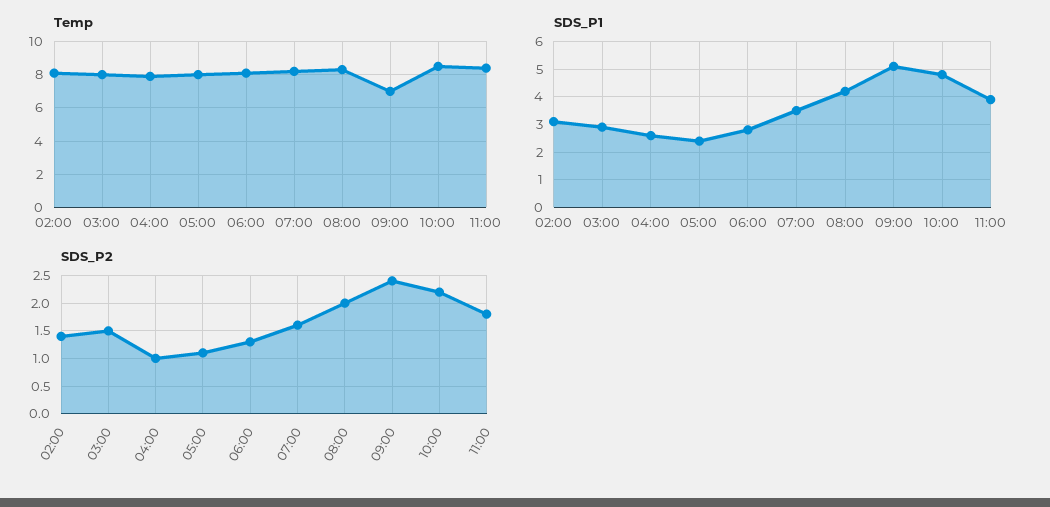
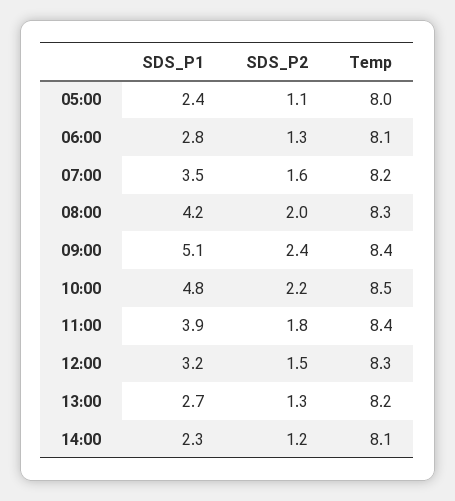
Temp, 02:00: 8 -> none
Temp, 03:00: 8 -> none
Temp, 04:00: 8 -> none
Temp, 09:00: 7 -> 8.4
SDS_P1, 02:00: 3 -> none
SDS_P1, 03:00: 3 -> none
SDS_P1, 04:00: 2.5 -> none
SDS_P2, 02:00: 1.5 -> none
SDS_P2, 03:00: 1.5 -> none
SDS_P2, 04:00: 1 -> none
SDS_P1, 12:00: none -> 3.2
SDS_P2, 12:00: none -> 1.5
Temp, 12:00: none -> 8.3
SDS_P1, 13:00: none -> 2.7
SDS_P2, 13:00: none -> 1.3
Temp, 13:00: none -> 8.2
SDS_P1, 14:00: none -> 2.3
SDS_P2, 14:00: none -> 1.2
Temp, 14:00: none -> 8.1

